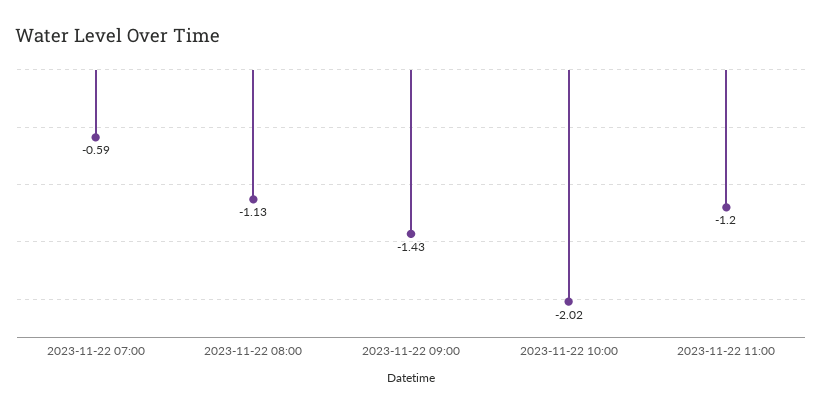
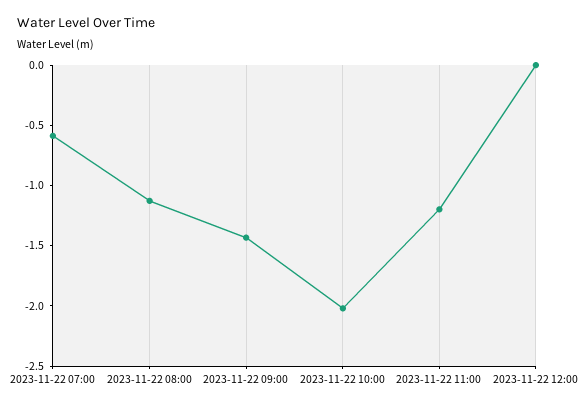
2023-11-22 12:00: none -> 0

